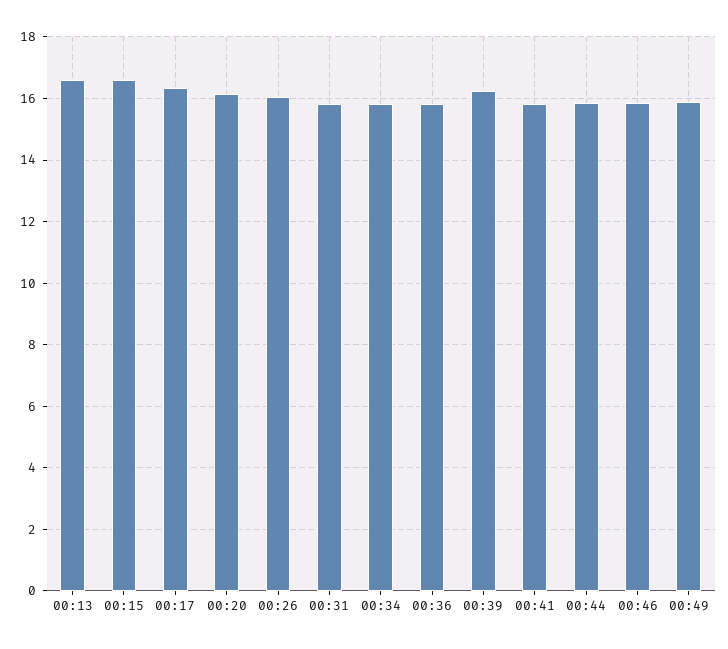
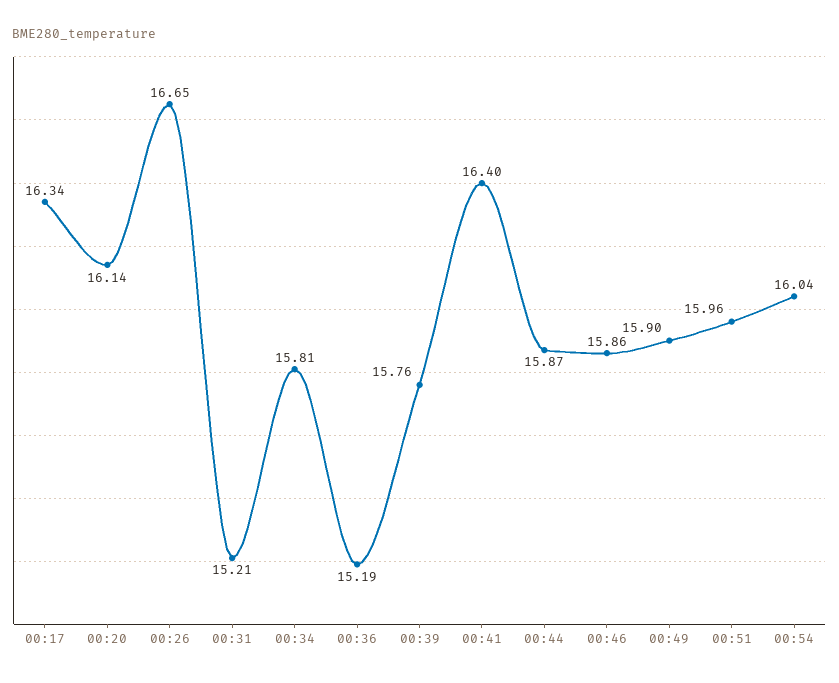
00:13: 16.6 -> none
00:15: 16.6 -> none
00:26: 16 -> 16.65
00:31: 15.8 -> 15.21
00:36: 15.8 -> 15.19
00:39: 16.2 -> 15.76
00:41: 15.8 -> 16.4
00:51: none -> 15.96
00:54: none -> 16.04

